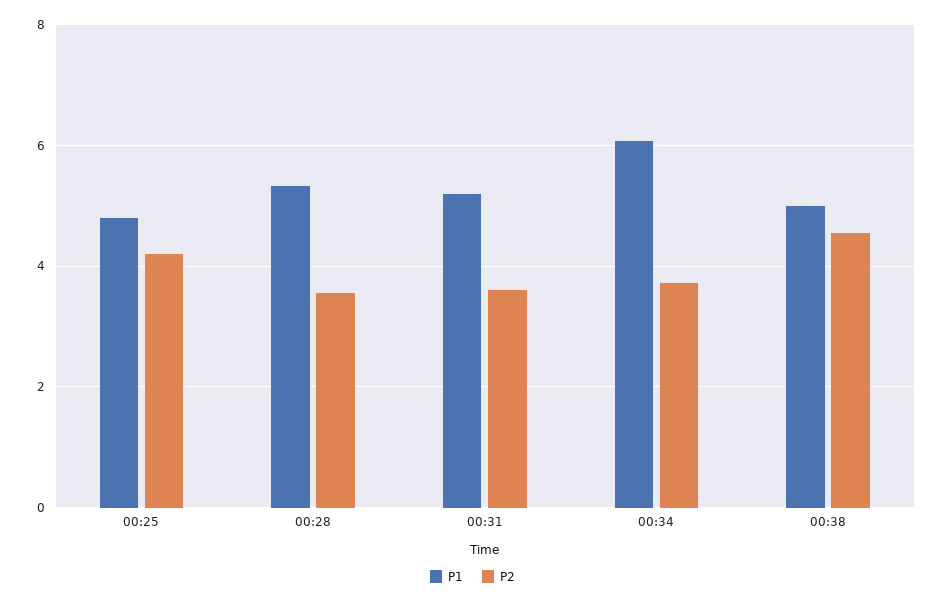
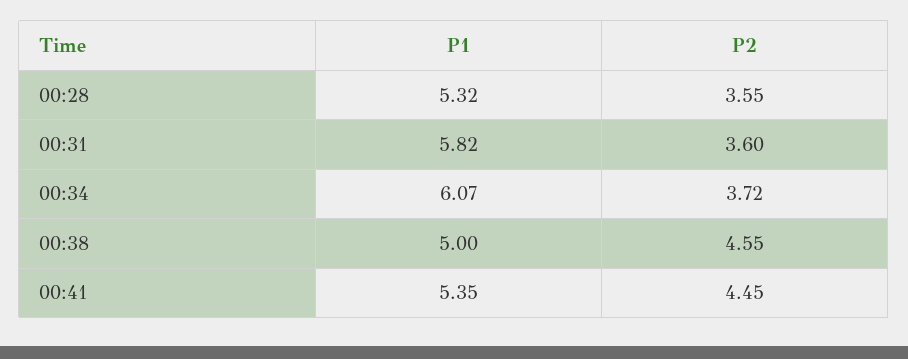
P1, 00:25: 4.8 -> none
P2, 00:25: 4.2 -> none
P1, 00:31: 5.2 -> 5.82
P1, 00:41: none -> 5.35
P2, 00:41: none -> 4.45

